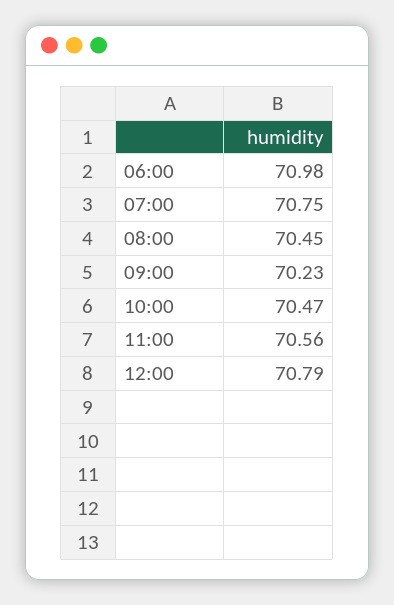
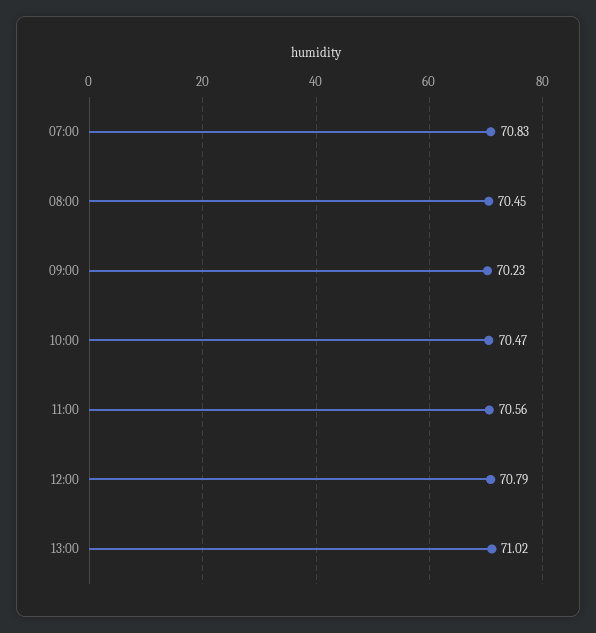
06:00: 70.98 -> none
07:00: 70.75 -> 70.83
13:00: none -> 71.02

